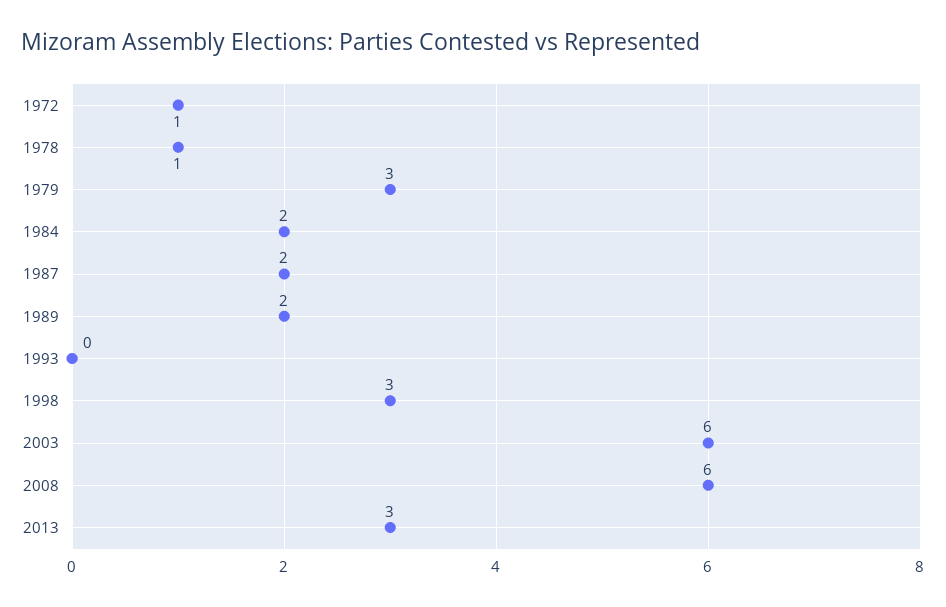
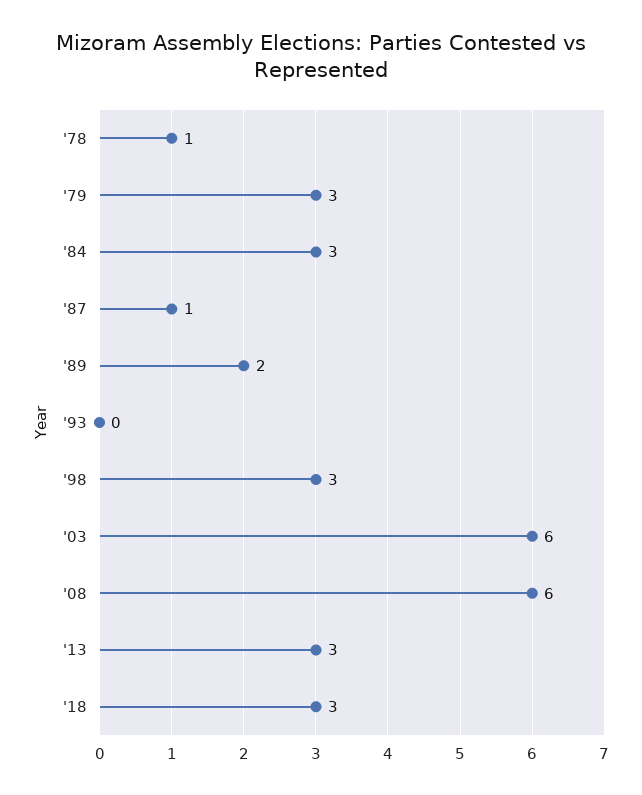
1972: 1 -> none
1984: 2 -> 3
1987: 2 -> 1
'18: none -> 3

